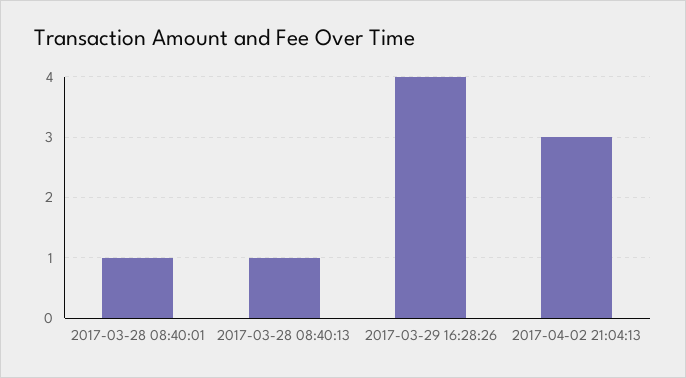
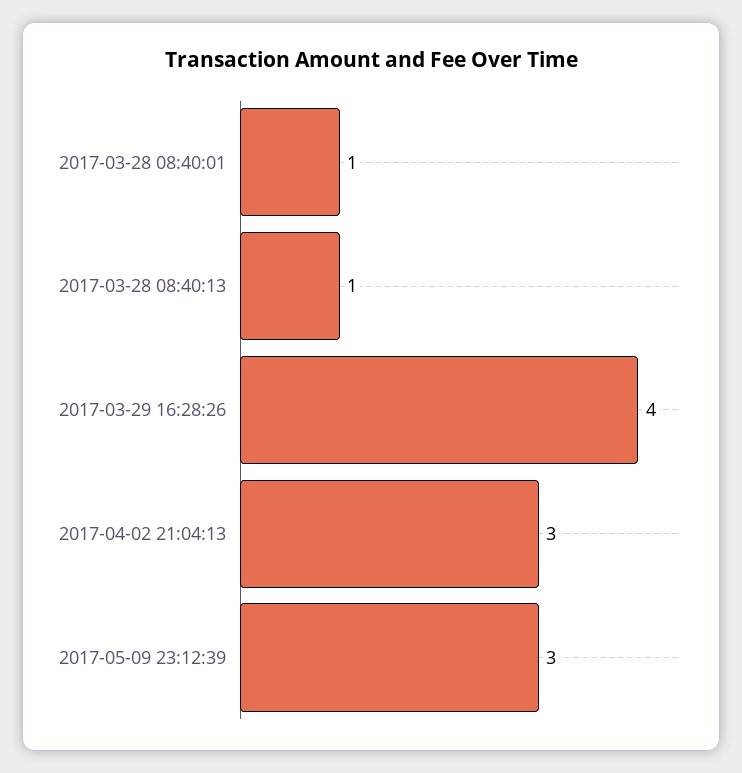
2017-05-09 23:12:39: none -> 3

